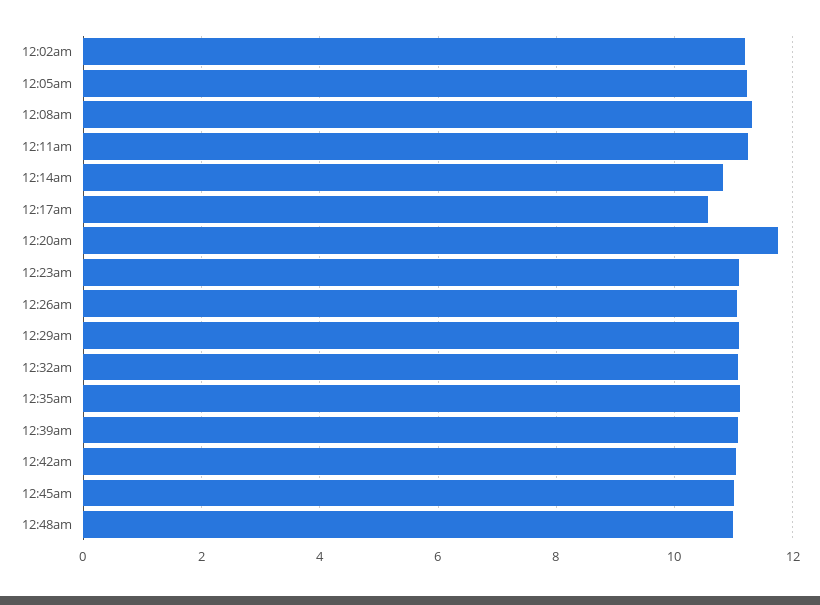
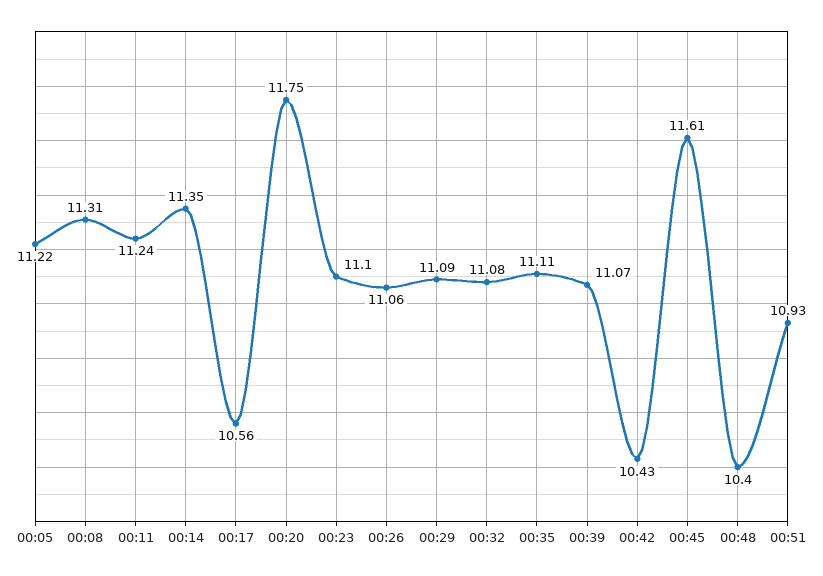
12:02am: 11.2 -> none
12:14am: 10.8 -> 11.35
12:42am: 11 -> 10.43
12:45am: 11 -> 11.61
12:48am: 11 -> 10.4
00:51: none -> 10.93

